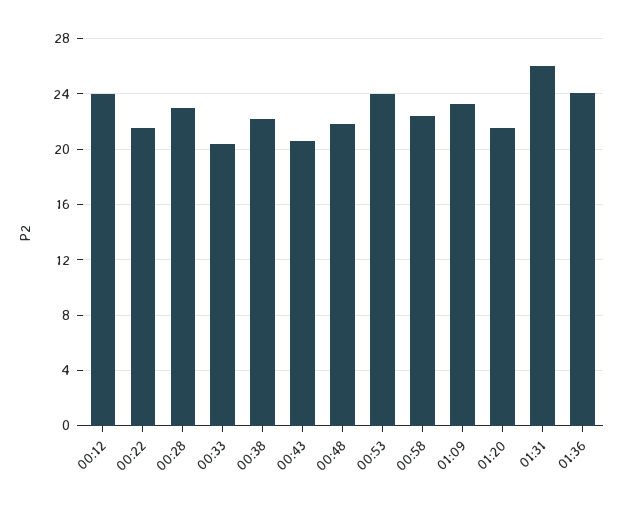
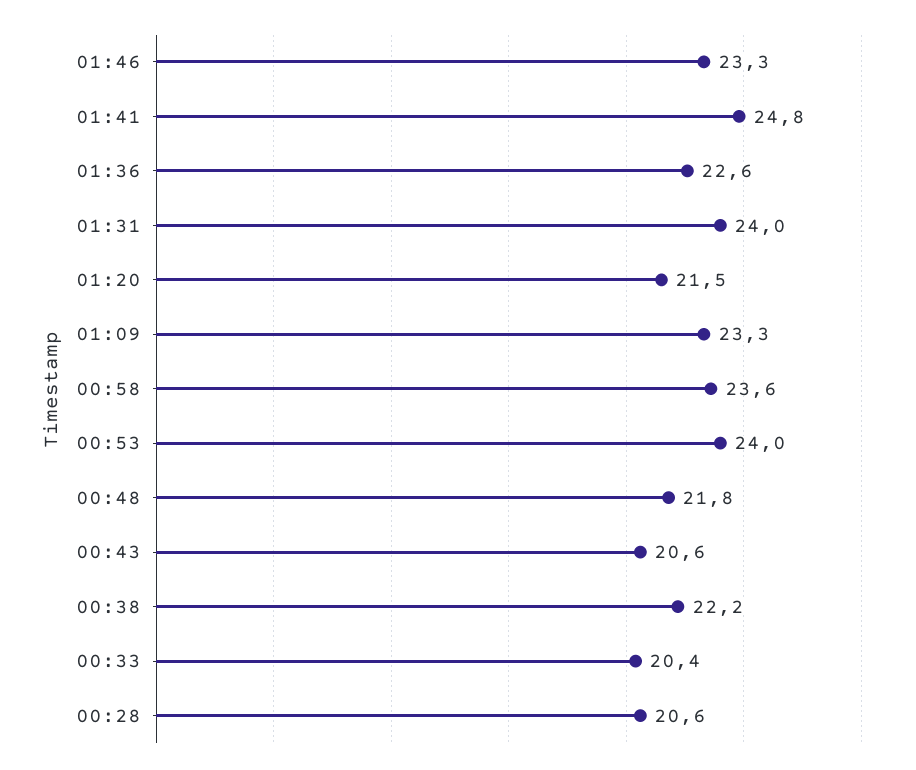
00:12: 24 -> none
00:22: 21.5 -> none
00:28: 23 -> 20.6
00:58: 22.5 -> 23.6
01:31: 26 -> 24
01:36: 24 -> 22.6
01:46: none -> 23.3
01:41: none -> 24.8

